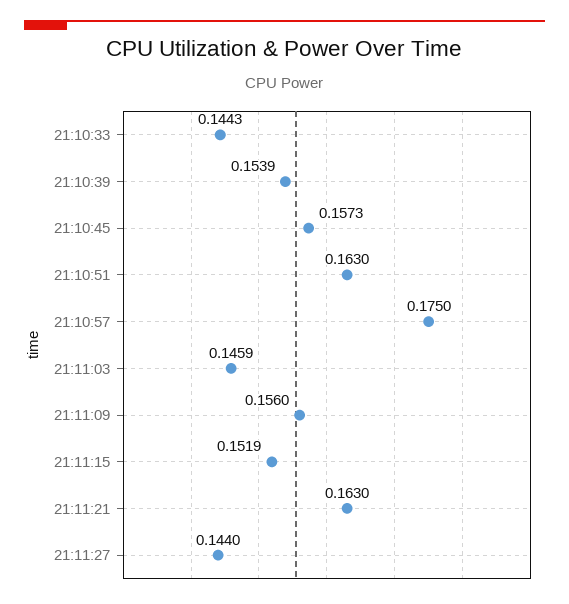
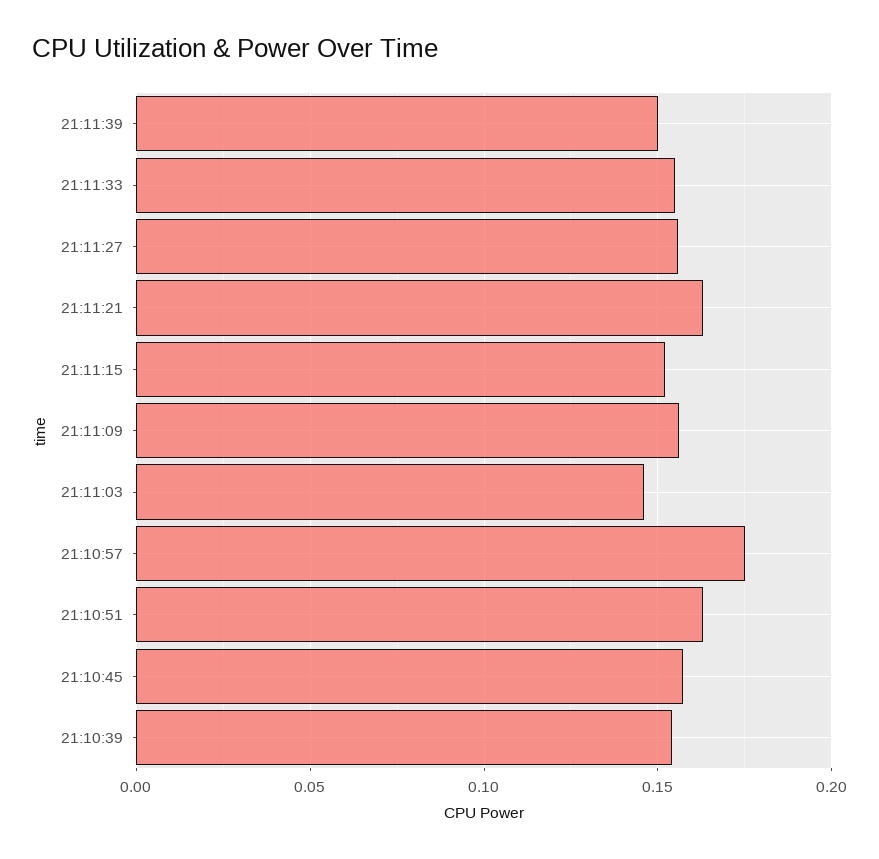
21:10:33: 0.1443 -> none
21:11:27: 0.144 -> 0.155
21:11:39: none -> 0.15
21:11:33: none -> 0.155

